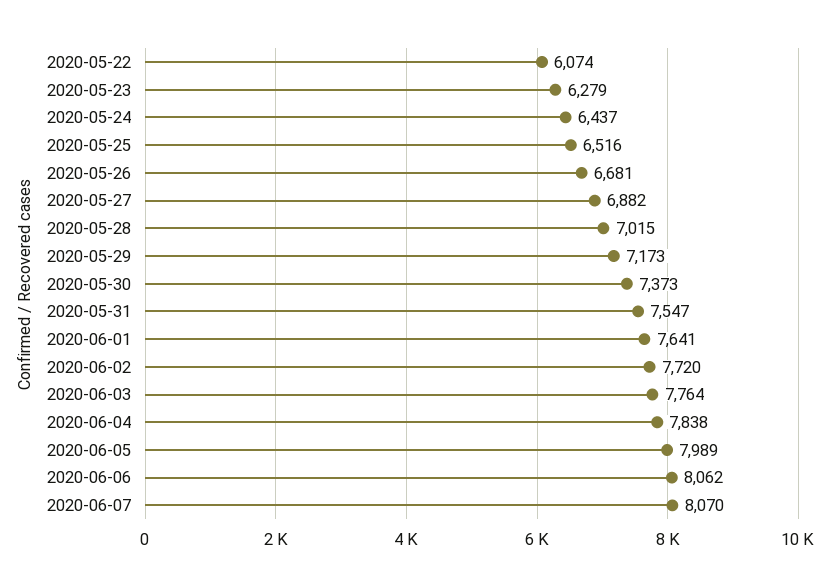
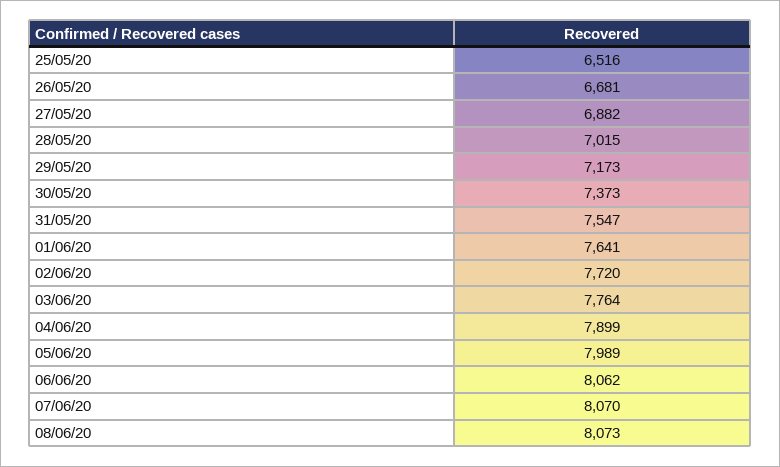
2020-05-22: 6074 -> none
2020-05-23: 6279 -> none
2020-05-24: 6437 -> none
2020-06-04: 7838 -> 7899
08/06/20: none -> 8073

